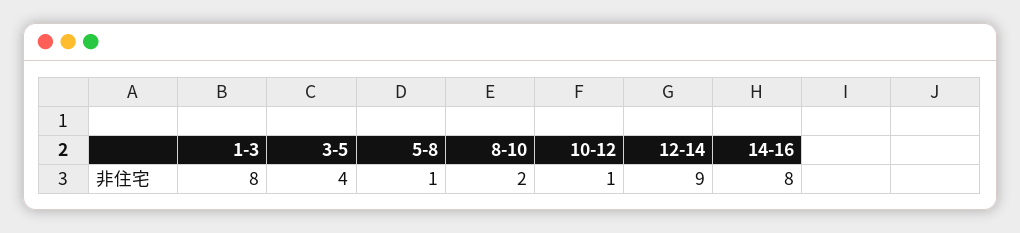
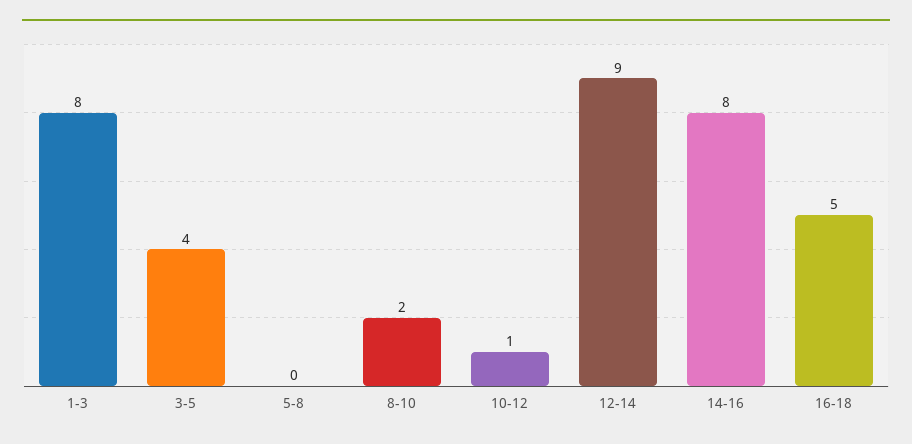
5-8: 1 -> 0
16-18: none -> 5

